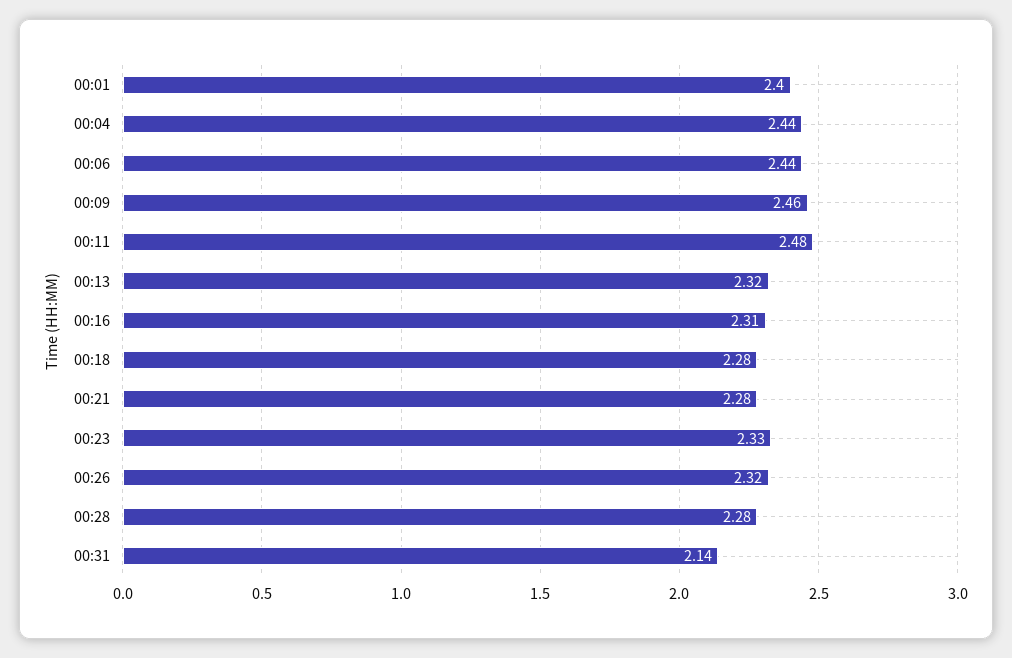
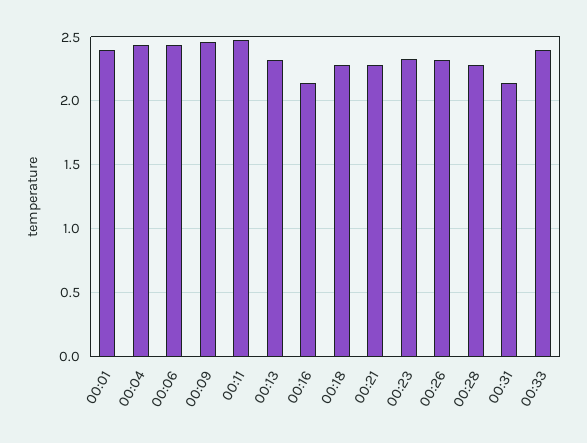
00:16: 2.31 -> 2.15
00:33: none -> 2.4

